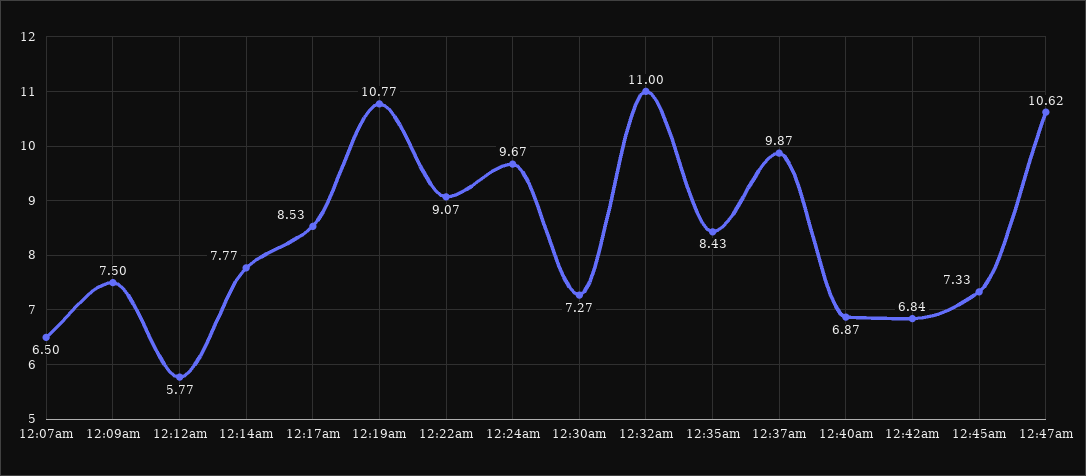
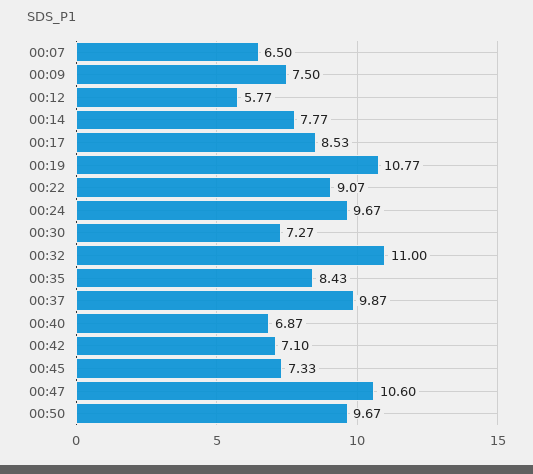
12:42am: 6.84 -> 7.1
12:47am: 10.62 -> 10.6
00:50: none -> 9.67

